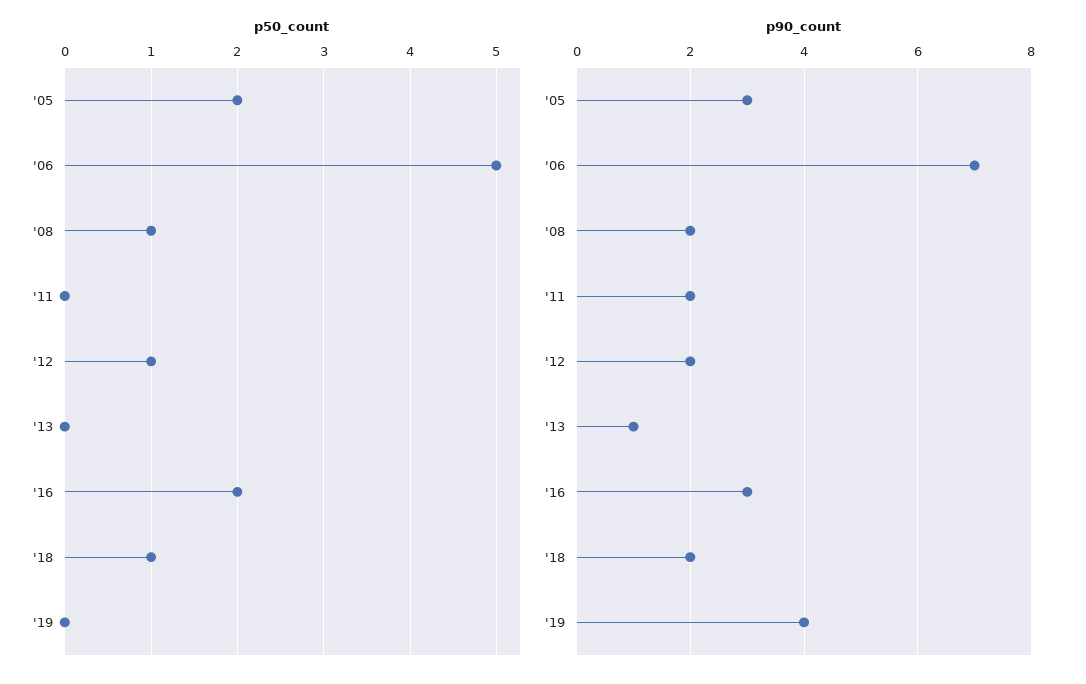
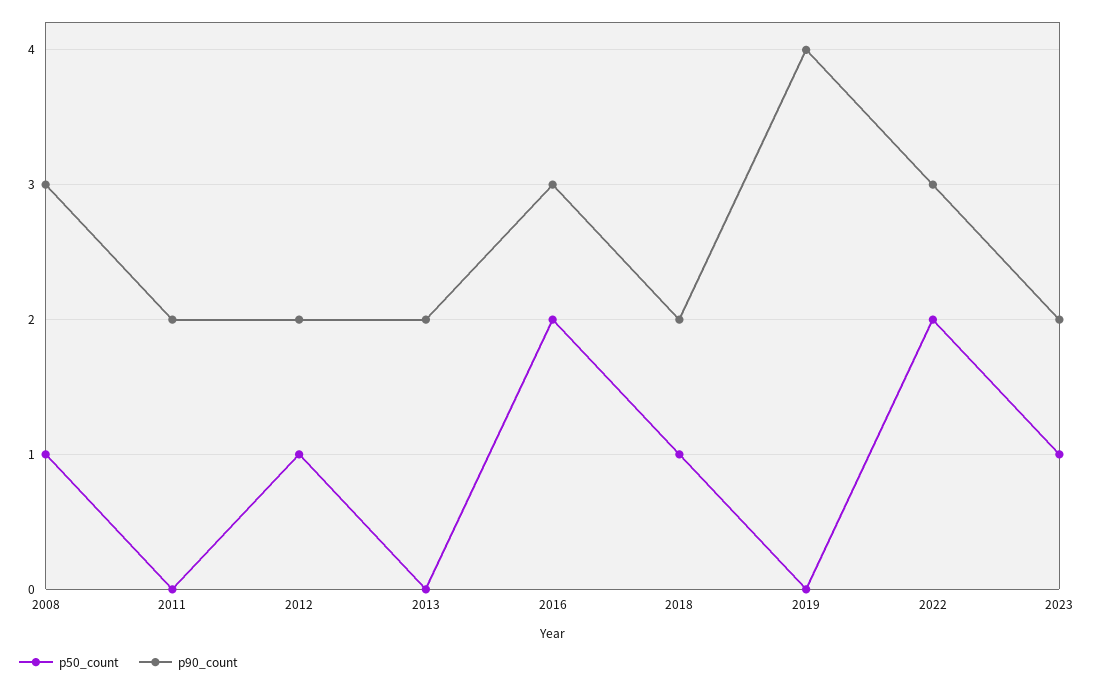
p50_count, '05: 2 -> none
p50_count, '06: 5 -> none
p90_count, '05: 3 -> none
p90_count, '06: 7 -> none
p90_count, '08: 2 -> 3
p90_count, '13: 1 -> 2
p50_count, 2022: none -> 2
p90_count, 2022: none -> 3
p50_count, 2023: none -> 1
p90_count, 2023: none -> 2

